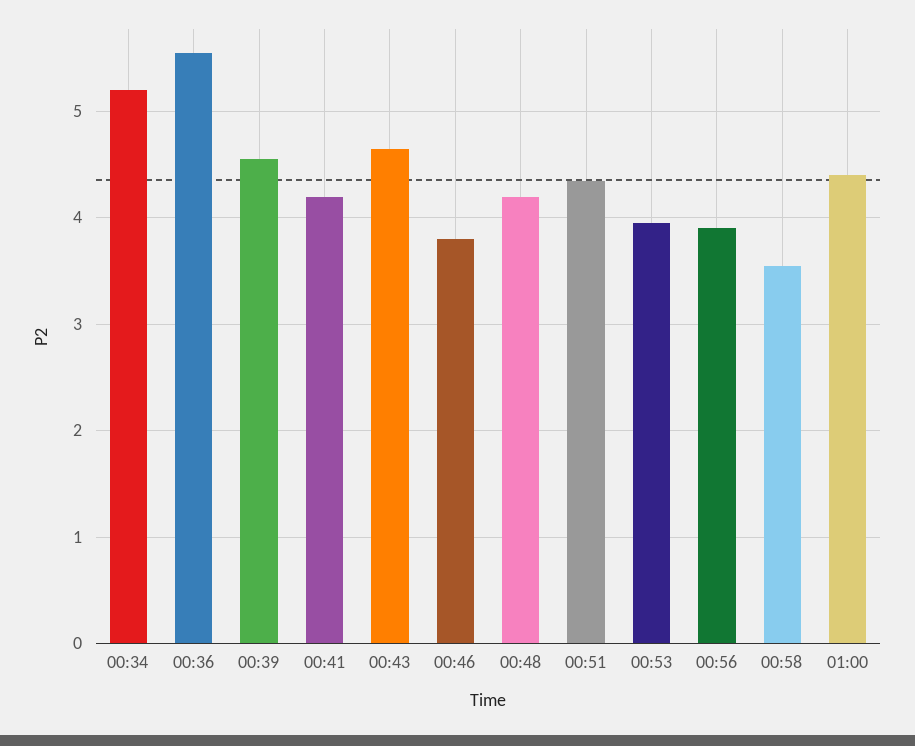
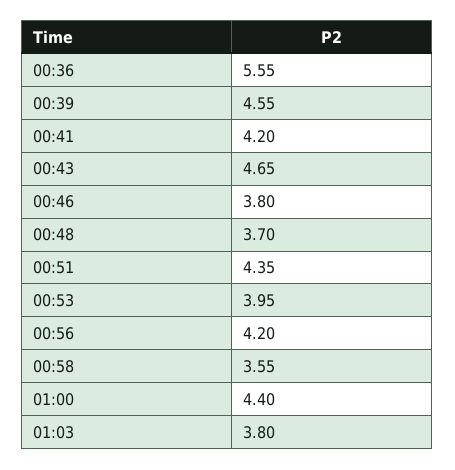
00:34: 5.2 -> none
00:48: 4.2 -> 3.7
00:56: 3.9 -> 4.2
01:03: none -> 3.8

